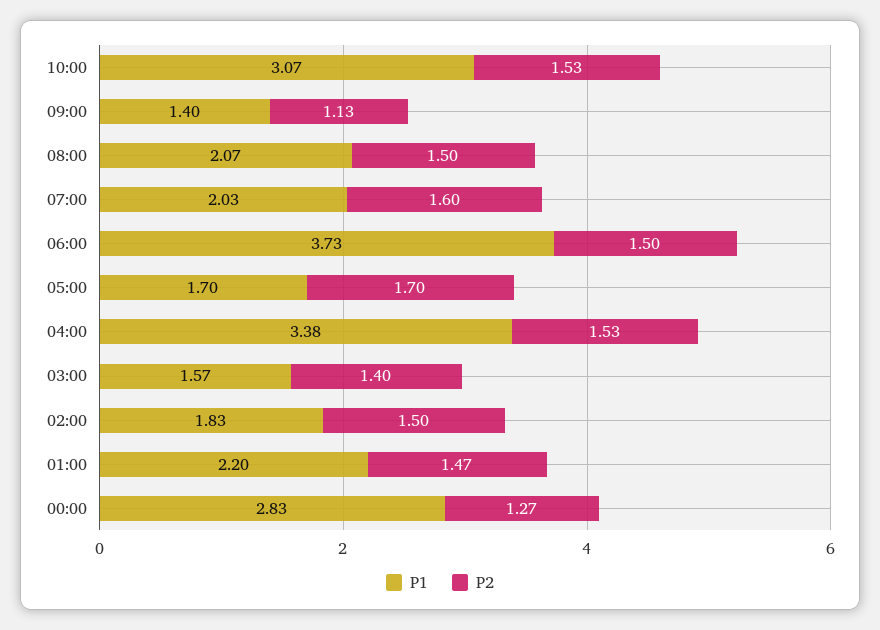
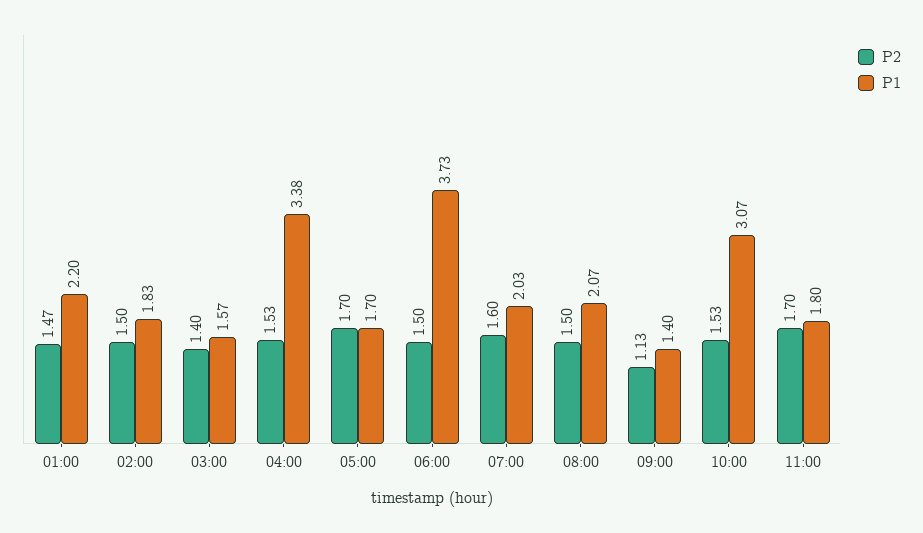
P1, 00:00: 2.83 -> none
P2, 00:00: 1.27 -> none
P2, 11:00: none -> 1.7
P1, 11:00: none -> 1.8

